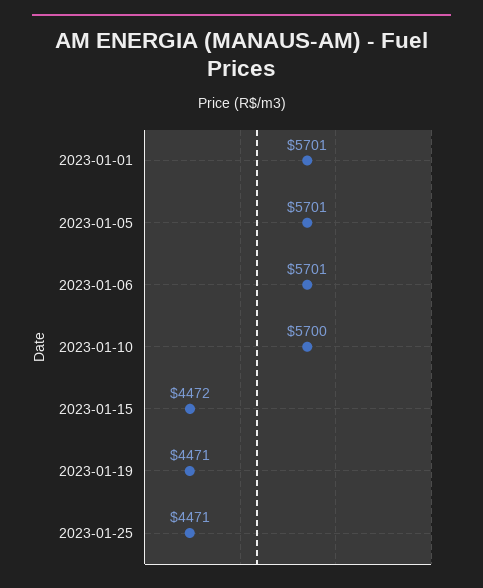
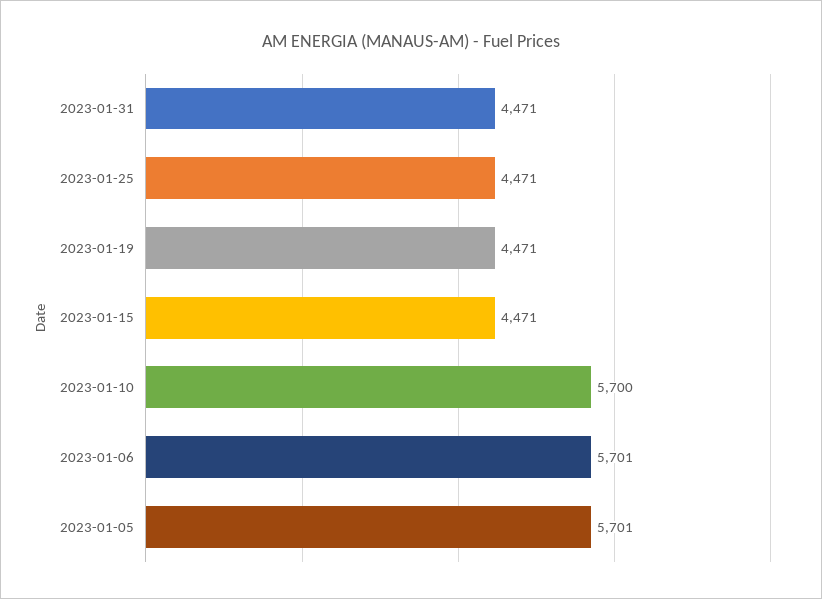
2023-01-01: 5701 -> none
2023-01-15: 4472 -> 4471
2023-01-31: none -> 4471

